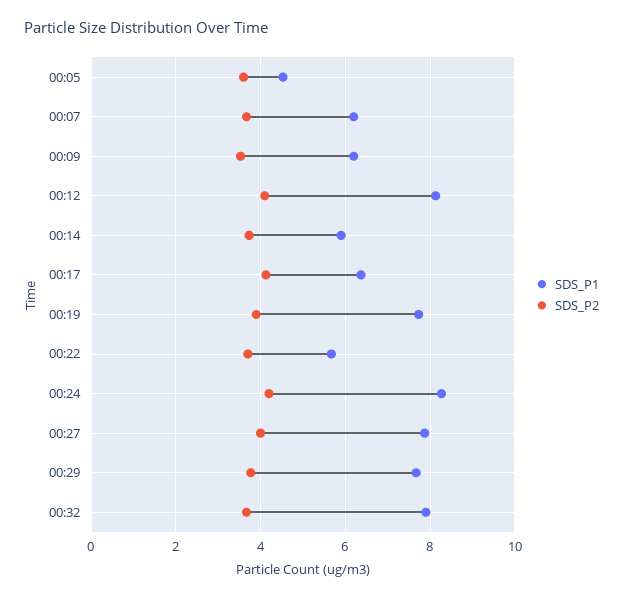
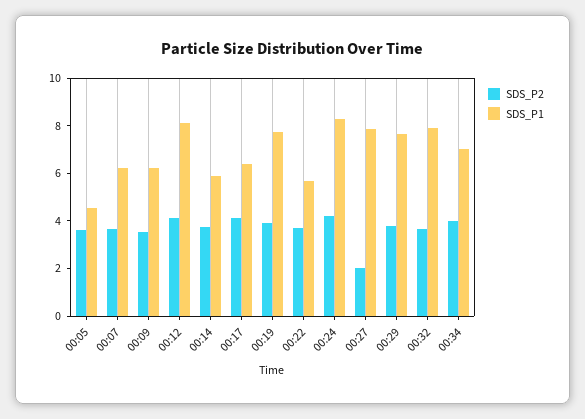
SDS_P2, 00:27: 4 -> 2
SDS_P2, 00:34: none -> 4
SDS_P1, 00:34: none -> 7

